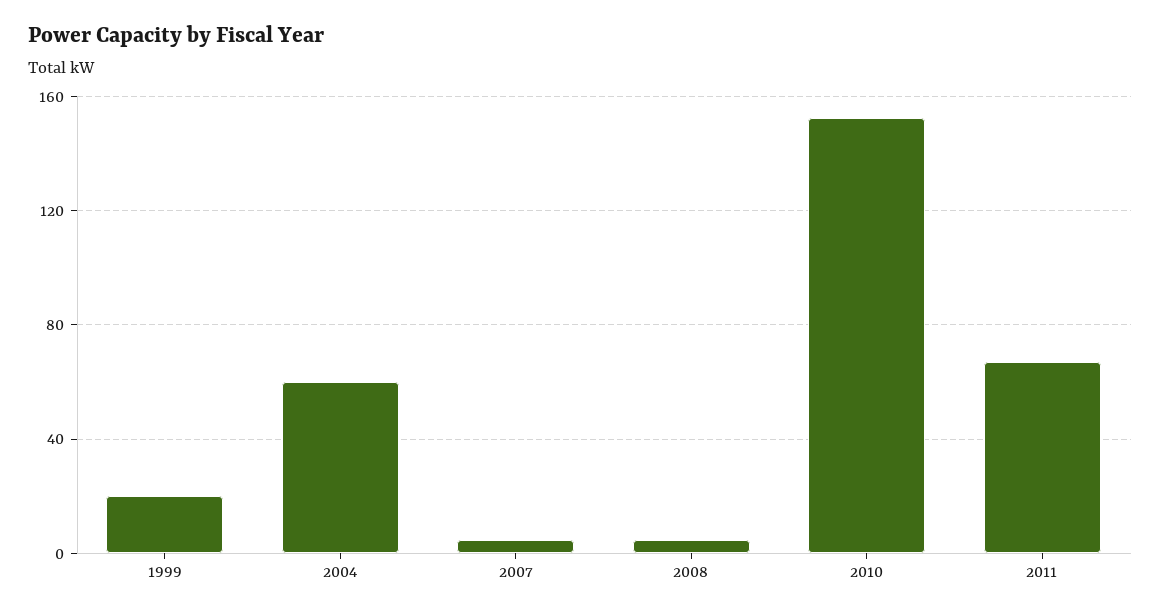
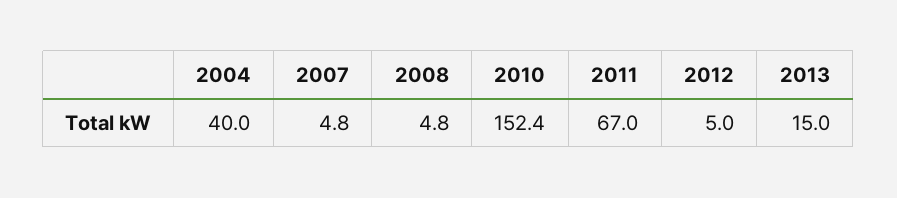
1999: 20 -> none
2004: 60 -> 40
2012: none -> 5
2013: none -> 15

